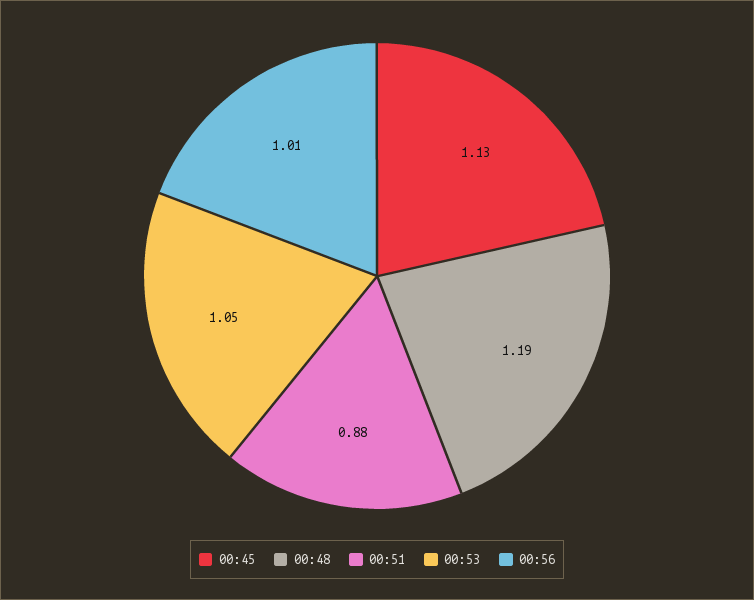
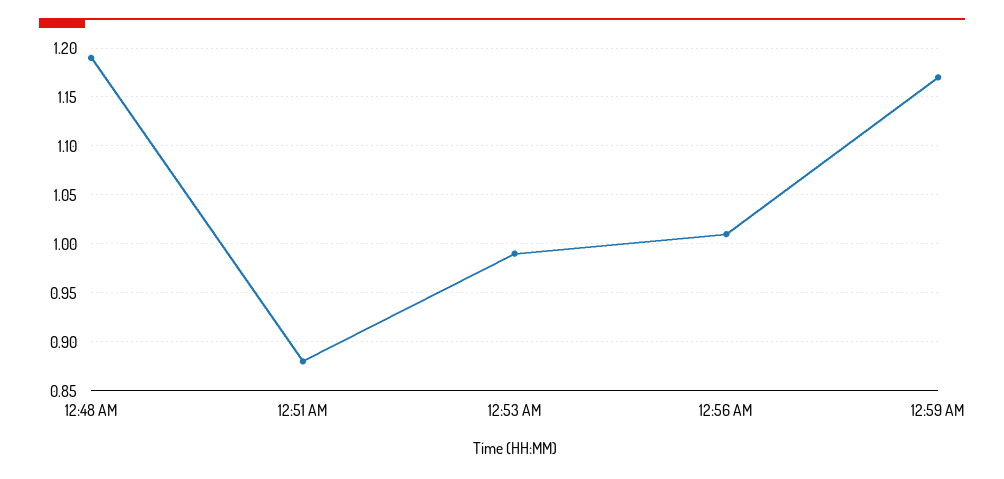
00:45: 1.13 -> none
00:53: 1.05 -> 0.99
12:59 AM: none -> 1.17

